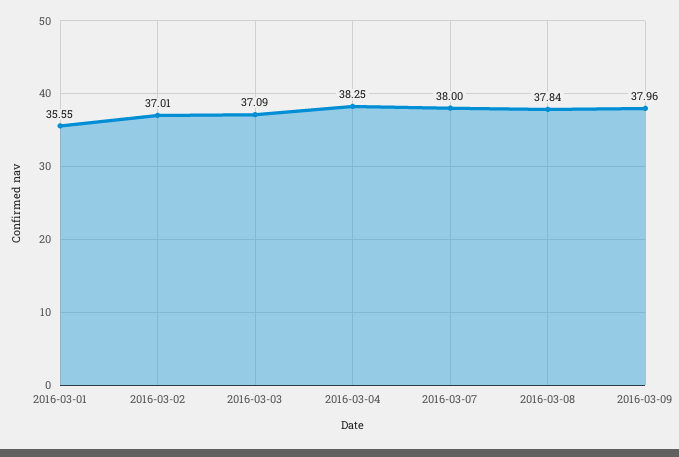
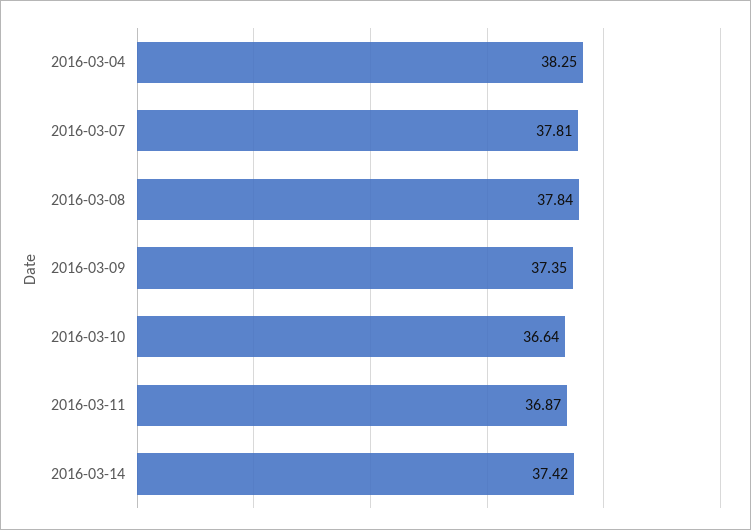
2016-03-01: 35.55 -> none
2016-03-02: 37.01 -> none
2016-03-03: 37.09 -> none
2016-03-07: 38 -> 37.81
2016-03-09: 37.96 -> 37.35
2016-03-10: none -> 36.64
2016-03-11: none -> 36.87
2016-03-14: none -> 37.42

